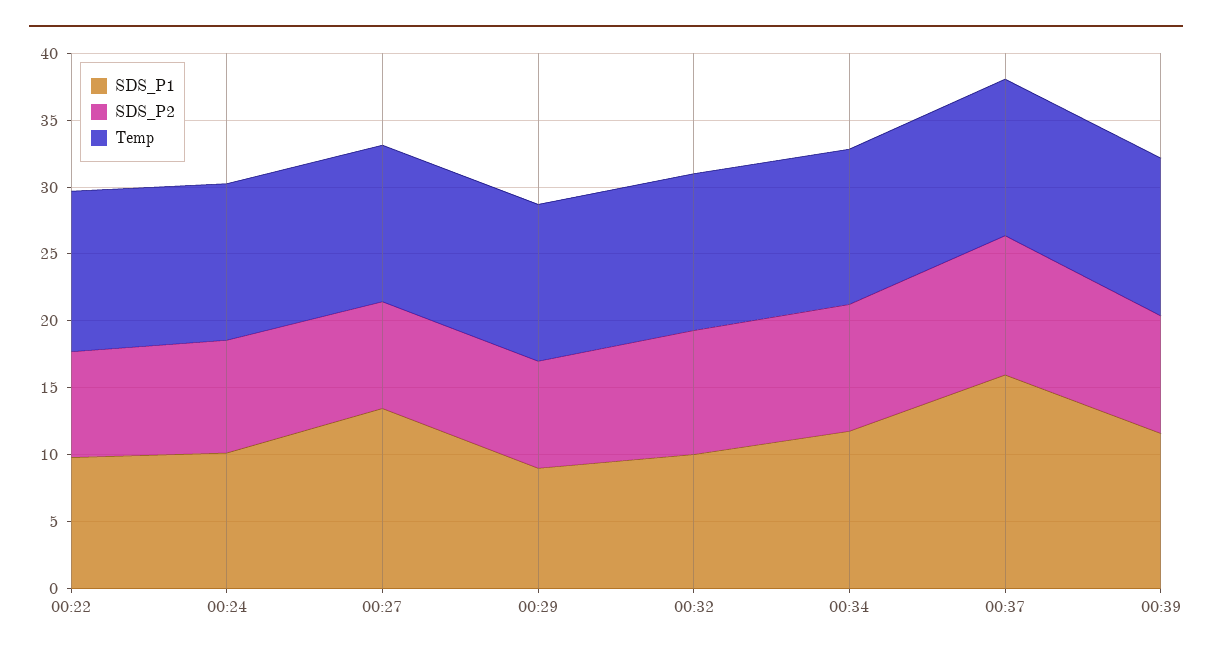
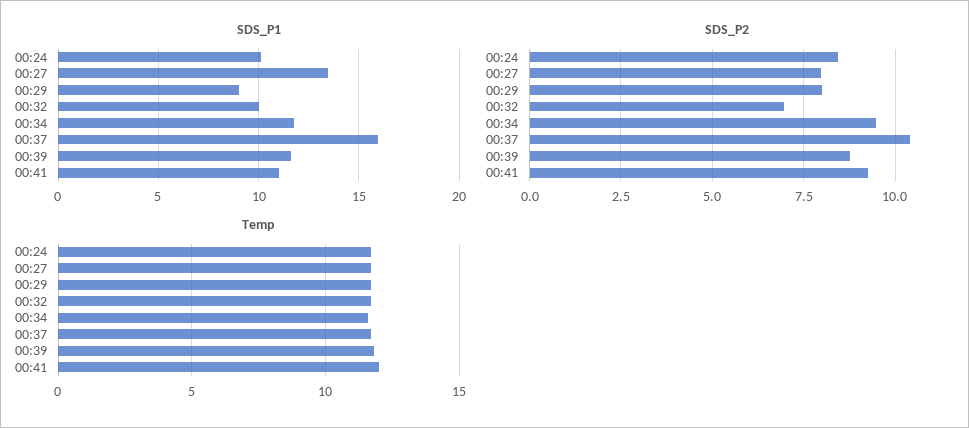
SDS_P1, 00:22: 10 -> none
SDS_P2, 00:22: 8 -> none
Temp, 00:22: 12 -> none
SDS_P2, 00:32: 9 -> 7
SDS_P1, 00:41: none -> 11
SDS_P2, 00:41: none -> 9.25
Temp, 00:41: none -> 12

